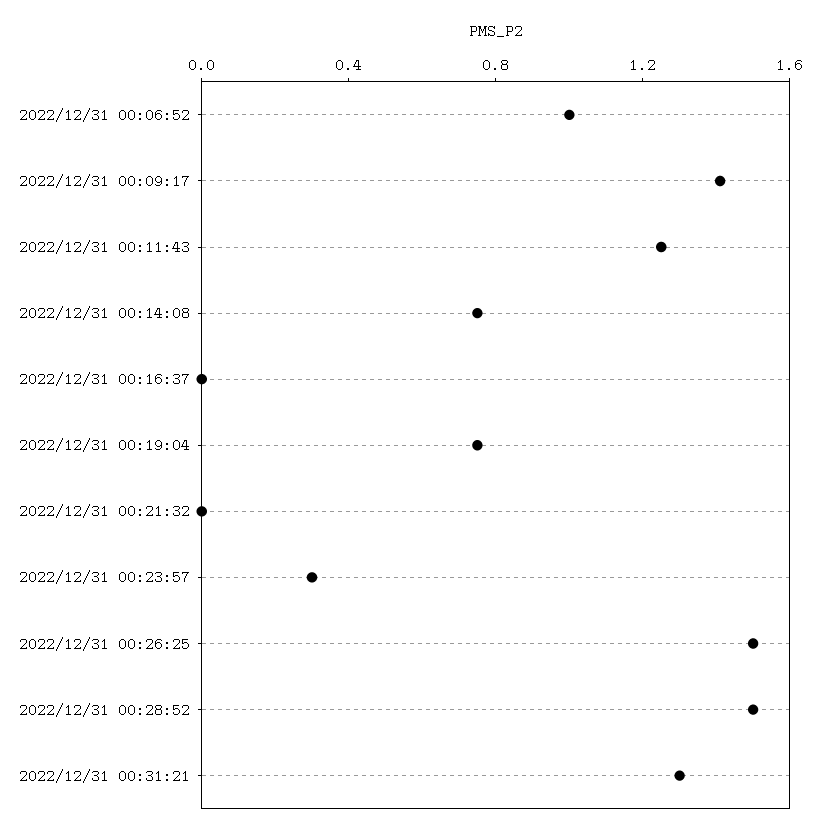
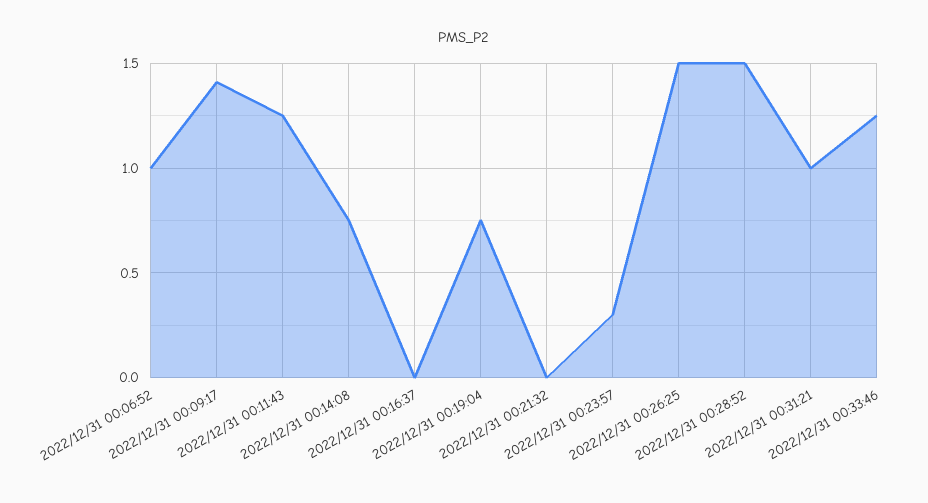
2022/12/31 00:31:21: 1.3 -> 1
2022/12/31 00:33:46: none -> 1.25

